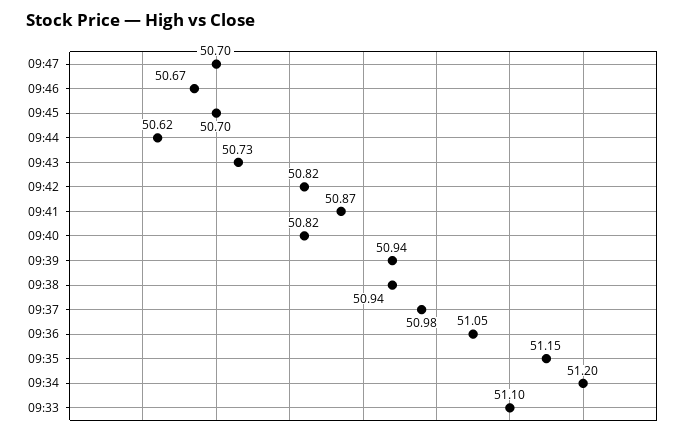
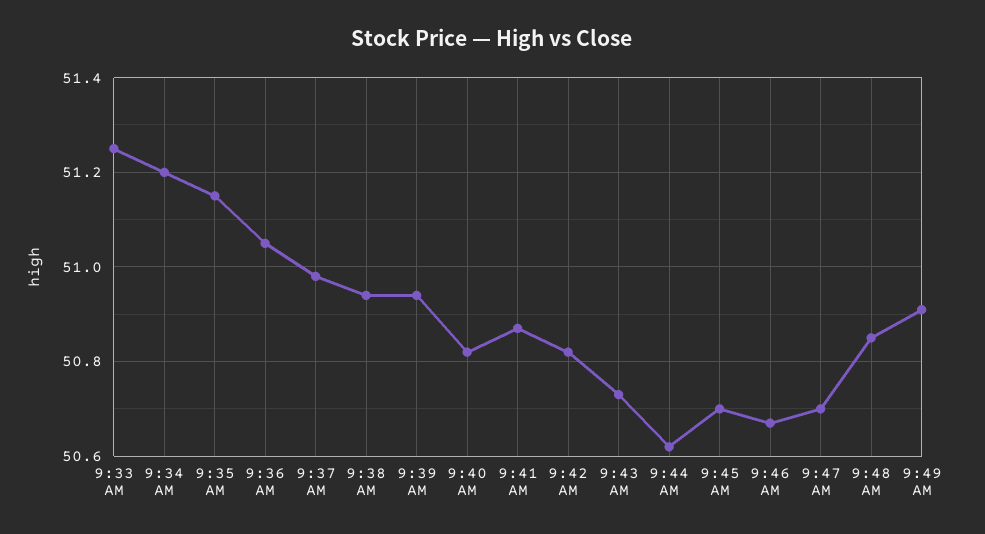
09:33: 51.1 -> 51.25
9:48 AM: none -> 50.85
9:49 AM: none -> 50.9

